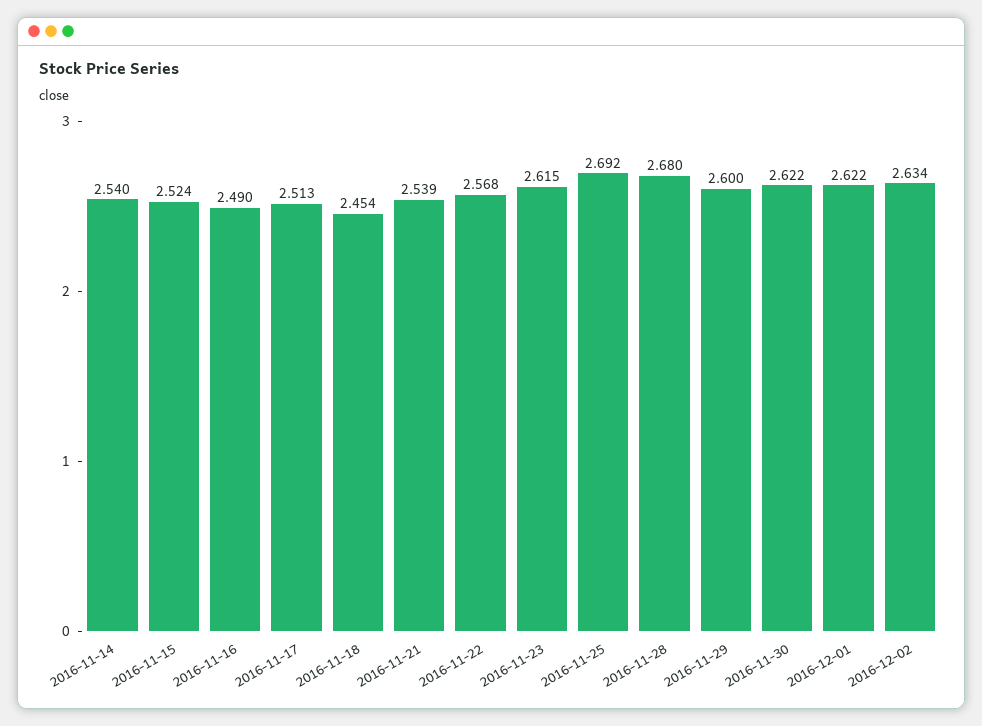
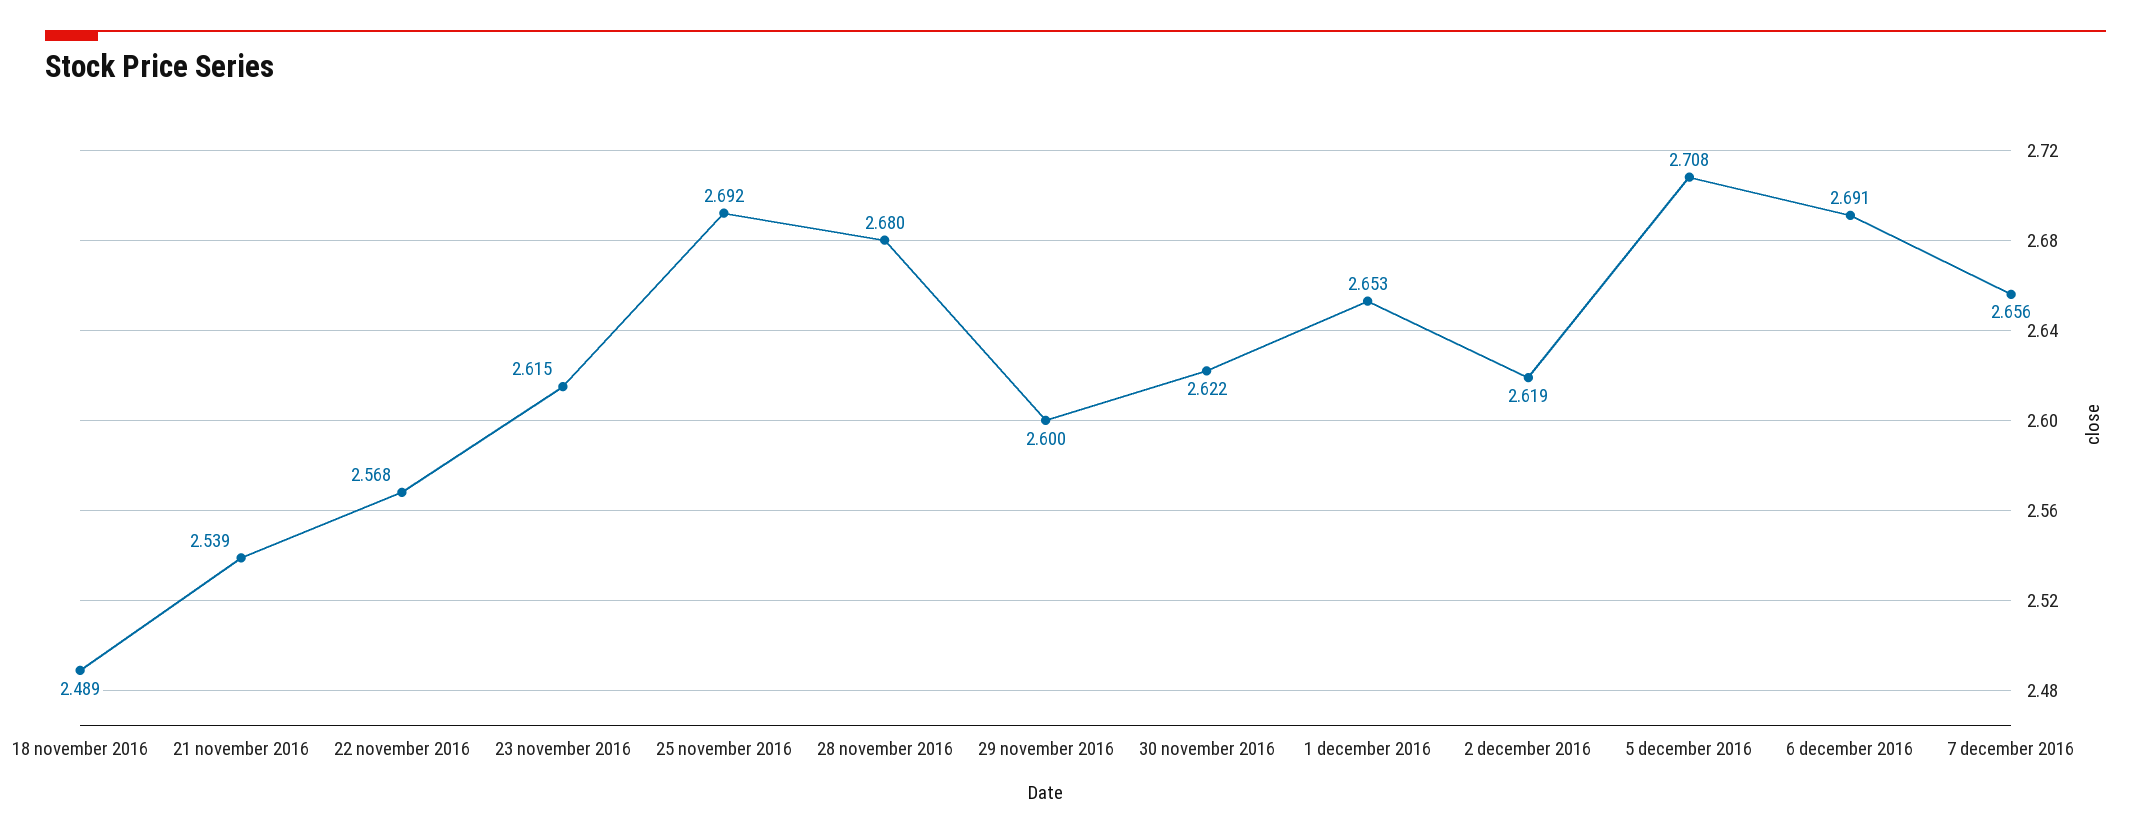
2016-11-14: 2.54 -> none
2016-11-15: 2.524 -> none
2016-11-16: 2.49 -> none
2016-11-17: 2.513 -> none
2016-11-18: 2.454 -> 2.489
2016-12-01: 2.622 -> 2.653
2016-12-02: 2.634 -> 2.619
5 december 2016: none -> 2.708
6 december 2016: none -> 2.691
7 december 2016: none -> 2.656

